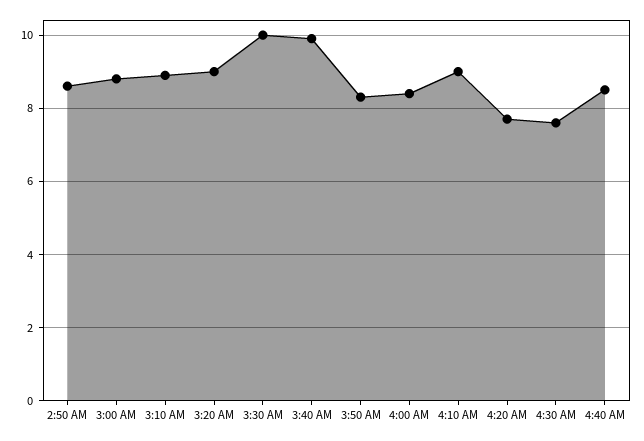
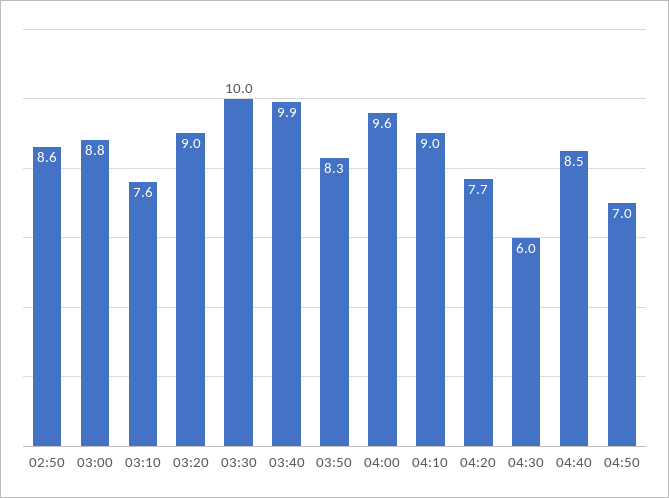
3:10 AM: 9 -> 7.6
4:00 AM: 8.5 -> 9.6
4:30 AM: 7.5 -> 6
04:50: none -> 7

